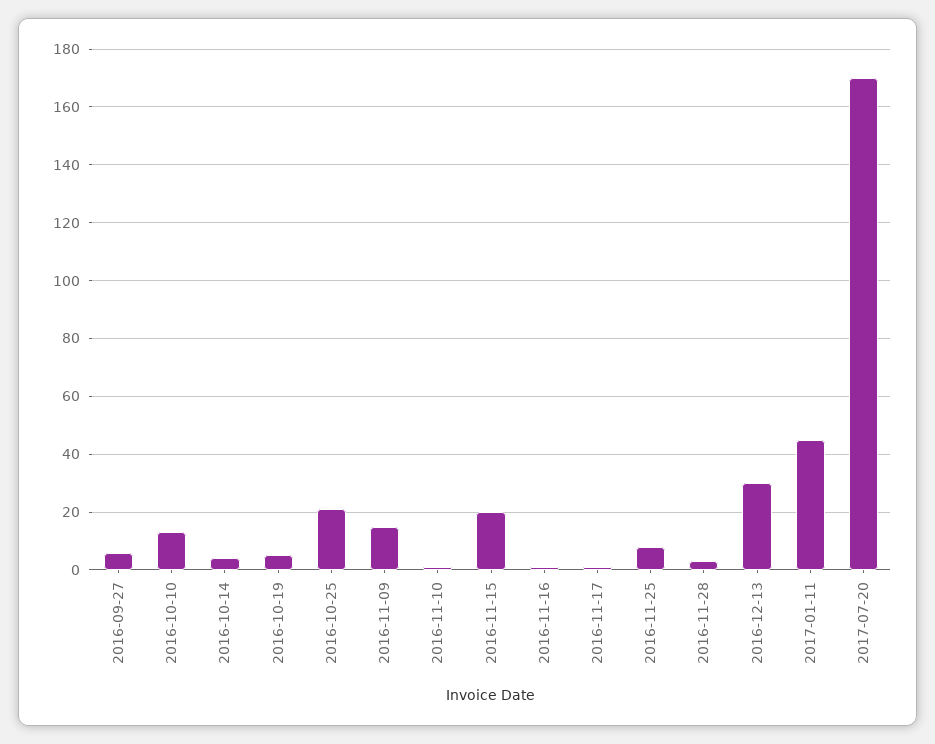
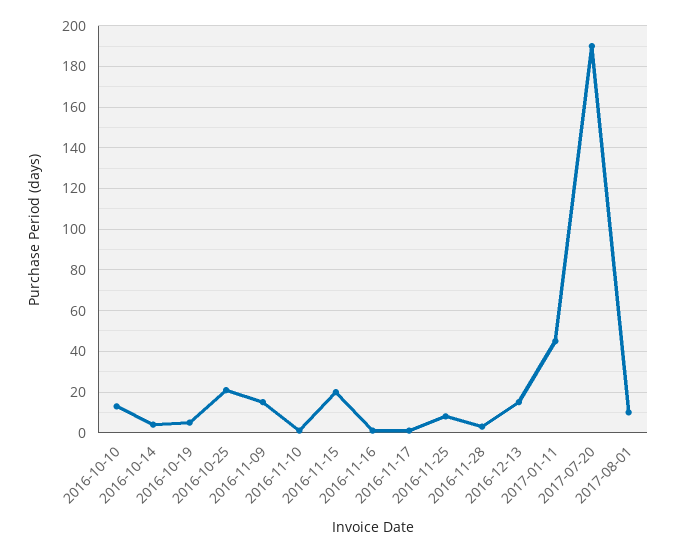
2016-09-27: 5 -> none
2016-12-13: 30 -> 15
2017-07-20: 170 -> 190
2017-08-01: none -> 10

